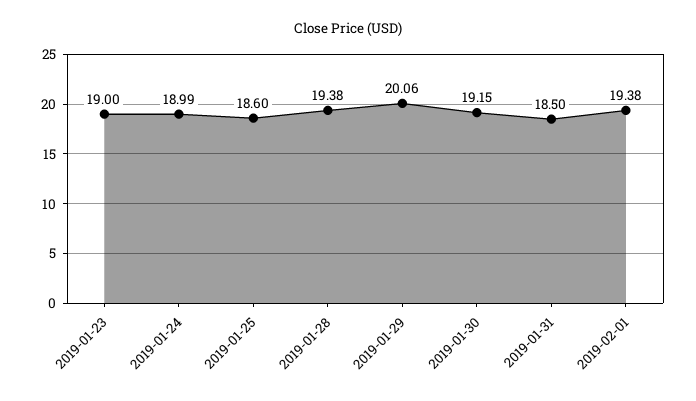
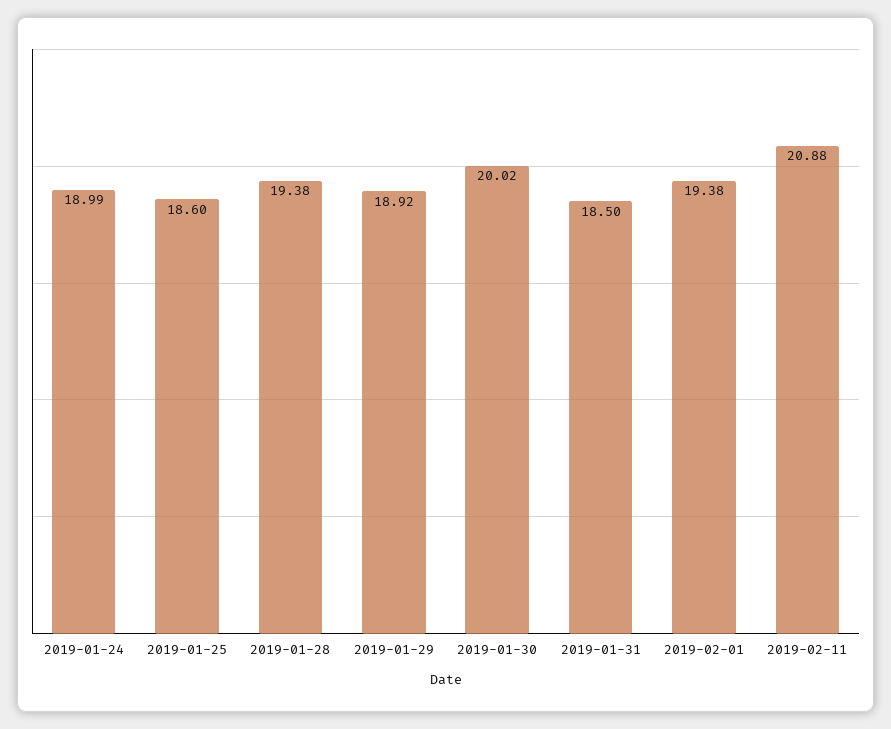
2019-01-23: 19 -> none
2019-01-29: 20.06 -> 18.92
2019-01-30: 19.15 -> 20.02
2019-02-11: none -> 20.88

